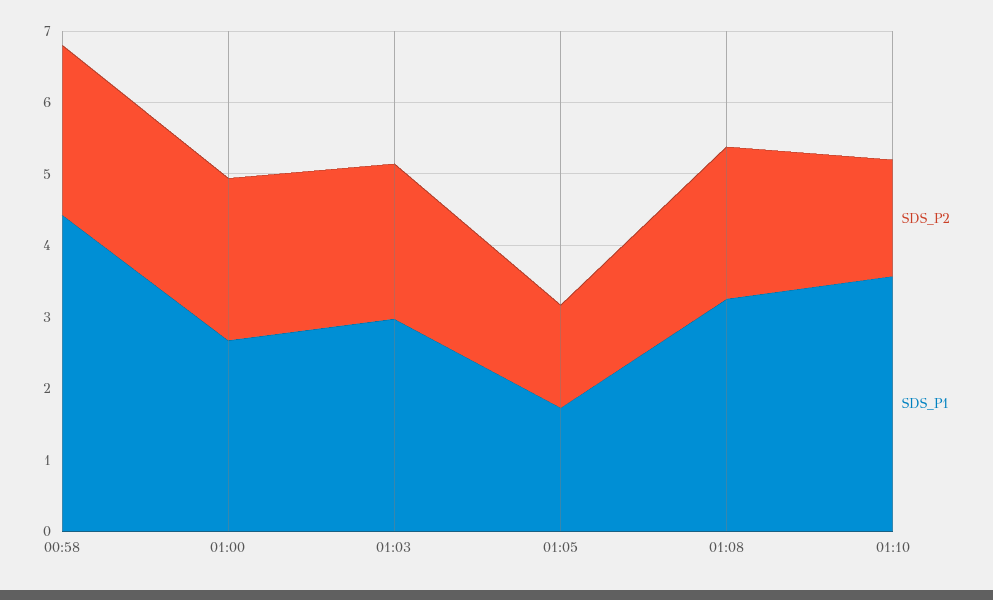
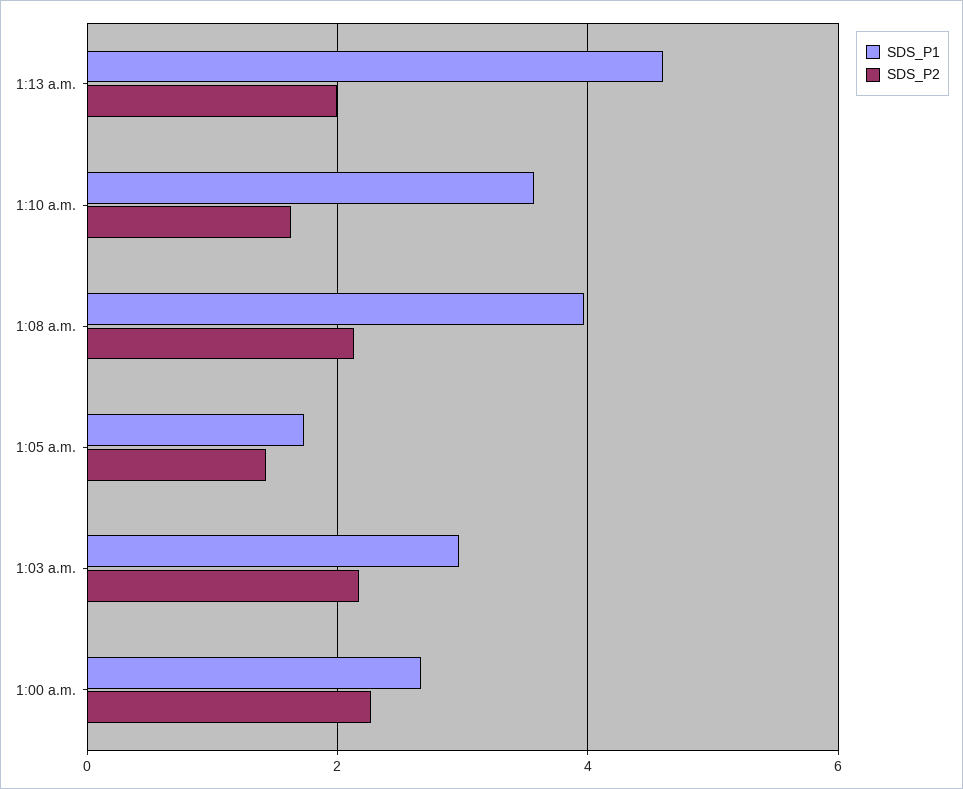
SDS_P2, 00:58: 2.4 -> none
SDS_P1, 00:58: 4.4 -> none
SDS_P1, 01:08: 3.2 -> 4
SDS_P1, 1:13 a.m.: none -> 4.6
SDS_P2, 1:13 a.m.: none -> 2

